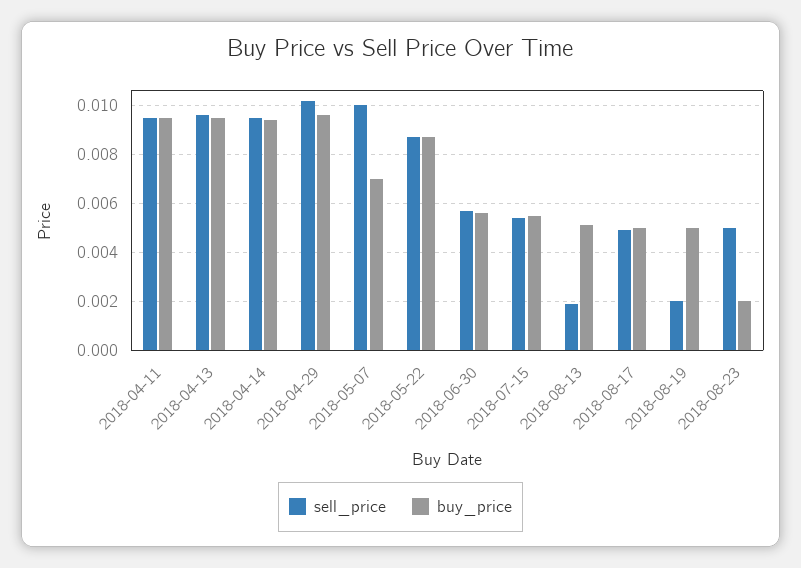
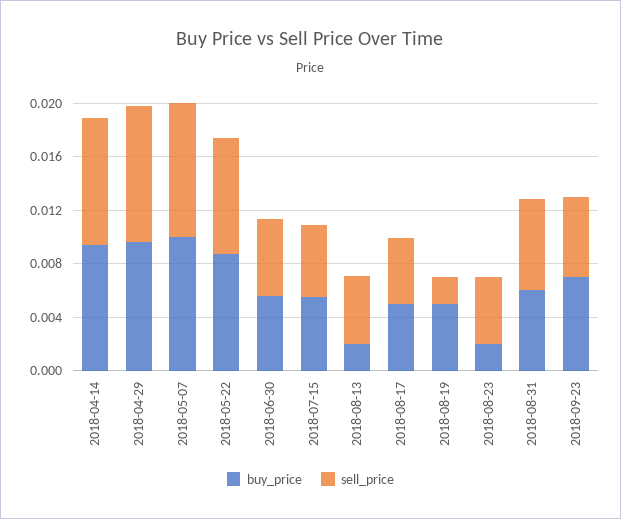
sell_price, 2018-04-11: 0.0095 -> none
buy_price, 2018-04-11: 0.0095 -> none
sell_price, 2018-04-13: 0.0095 -> none
buy_price, 2018-04-13: 0.0095 -> none
buy_price, 2018-05-07: 0.007 -> 0.01
sell_price, 2018-08-13: 0.002 -> 0.005
buy_price, 2018-08-13: 0.005 -> 0.002
buy_price, 2018-08-31: none -> 0.006
sell_price, 2018-08-31: none -> 0.007
buy_price, 2018-09-23: none -> 0.007
sell_price, 2018-09-23: none -> 0.006

